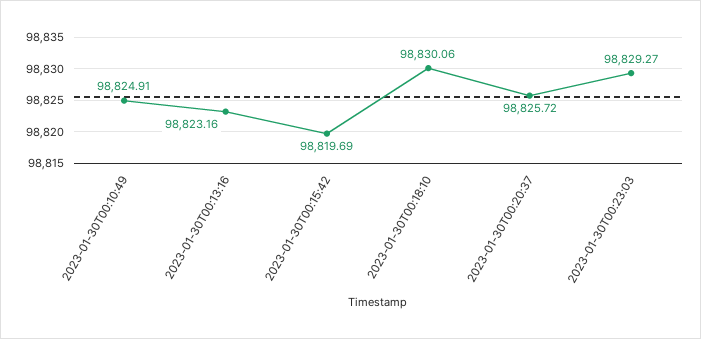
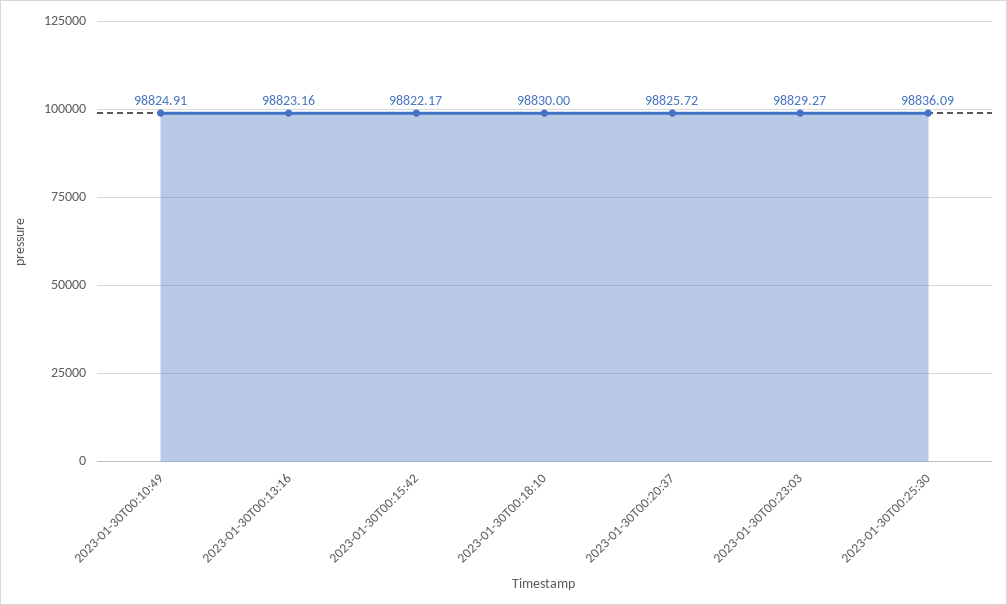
2023-01-30T00:15:42: 98819.69 -> 98822.17
2023-01-30T00:18:10: 98830.06 -> 98830
2023-01-30T00:25:30: none -> 98836.09

